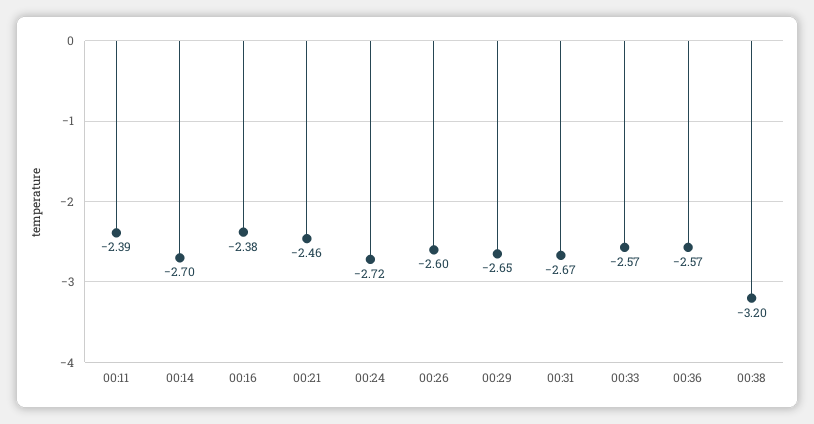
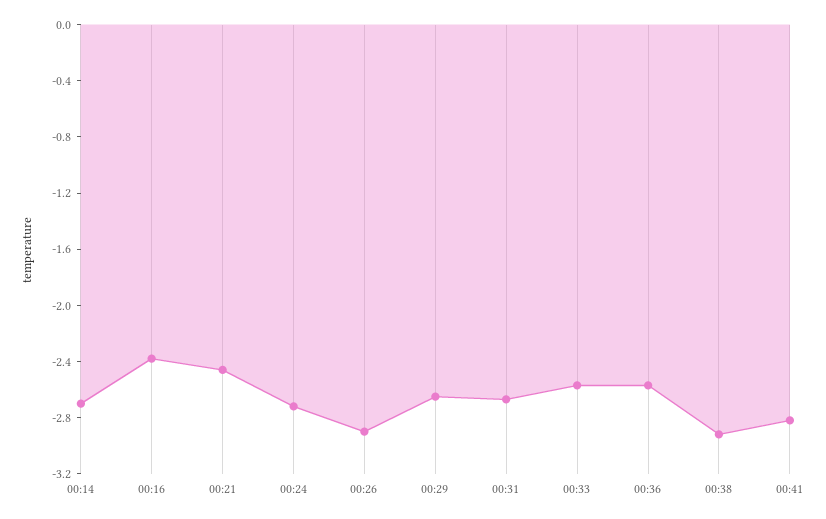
00:11: -2.39 -> none
00:26: -2.6 -> -2.9
00:38: -3.2 -> -2.9
00:41: none -> -2.8

